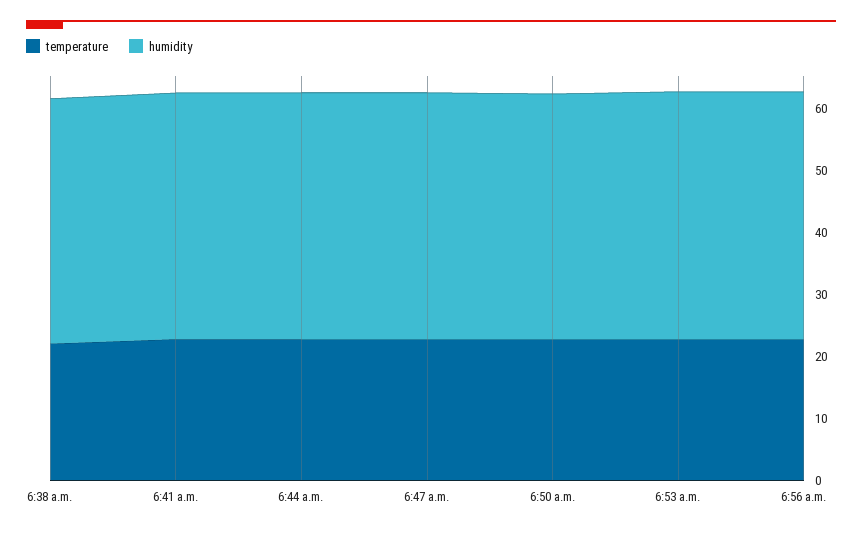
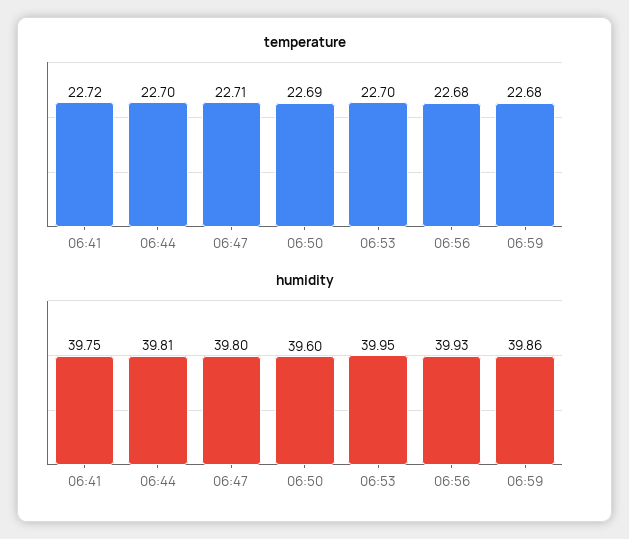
temperature, 6:38 a.m.: 22 -> none
humidity, 6:38 a.m.: 40 -> none
temperature, 06:59: none -> 22.68
humidity, 06:59: none -> 39.86

